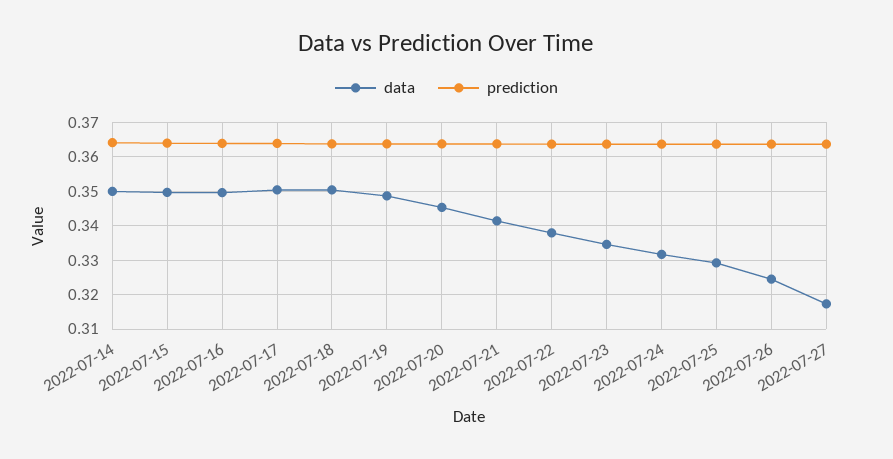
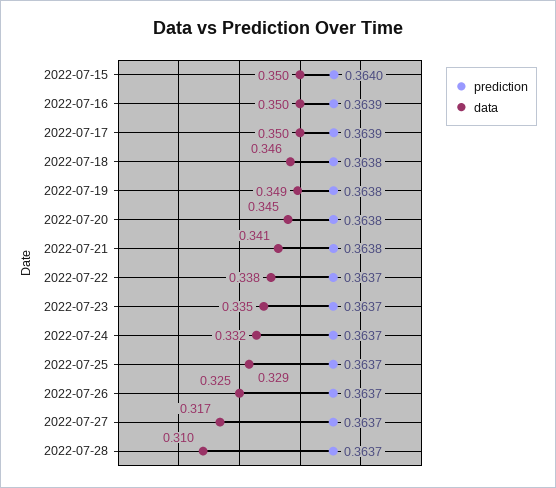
data, 2022-07-14: 0.35 -> none
prediction, 2022-07-14: 0.364 -> none
data, 2022-07-18: 0.35 -> 0.346
prediction, 2022-07-28: none -> 0.3637
data, 2022-07-28: none -> 0.31

